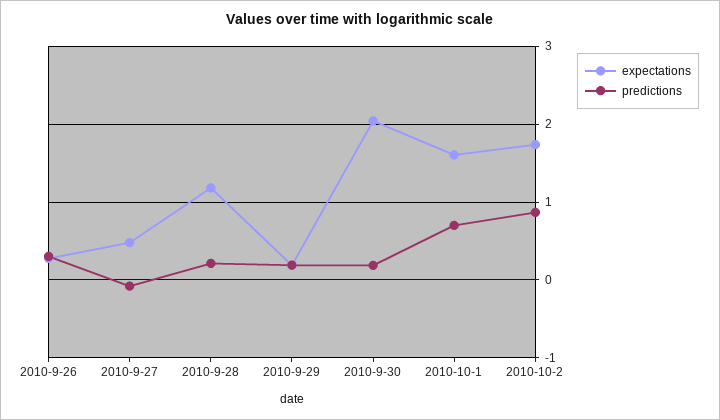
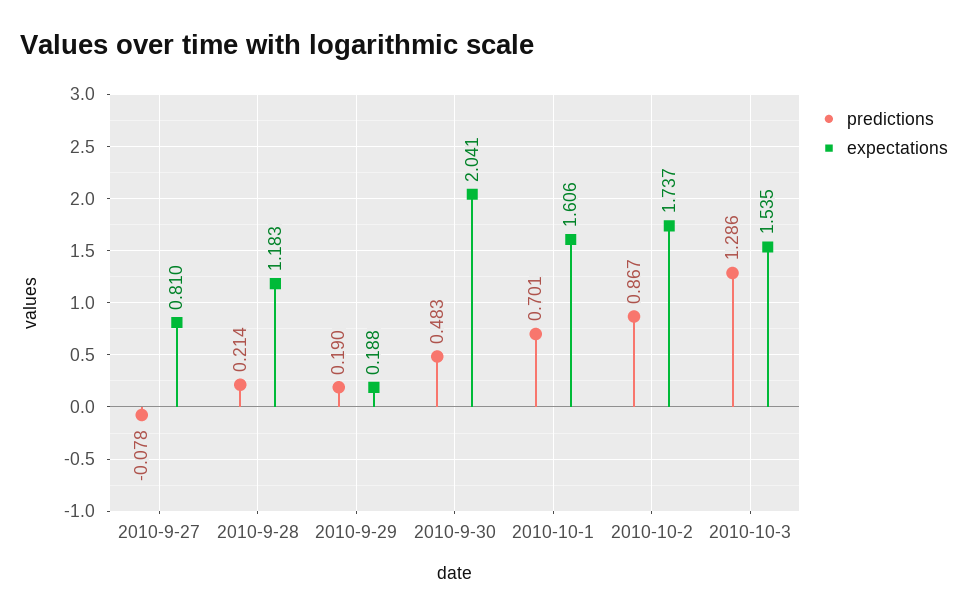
expectations, 2010-9-26: 0.3 -> none
predictions, 2010-9-26: 0.3 -> none
expectations, 2010-9-27: 0.5 -> 0.81
predictions, 2010-9-30: 0.2 -> 0.483
predictions, 2010-10-3: none -> 1.286
expectations, 2010-10-3: none -> 1.535

